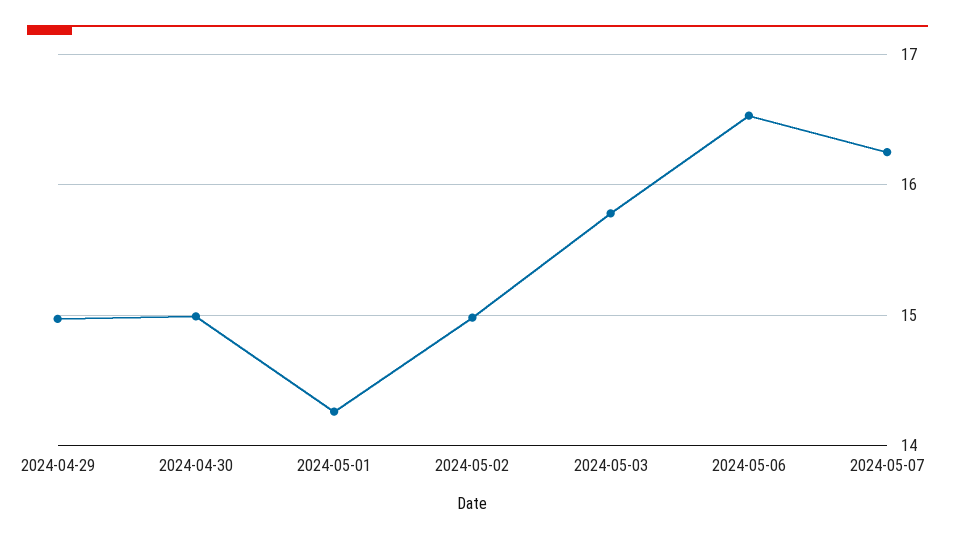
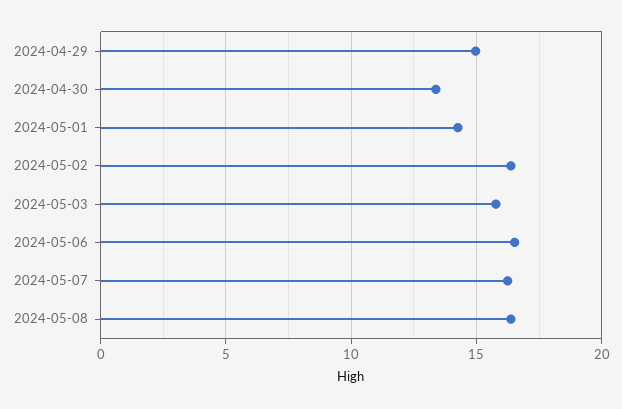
2024-04-30: 15 -> 13.5
2024-05-02: 15 -> 16.5
2024-05-08: none -> 16.5

